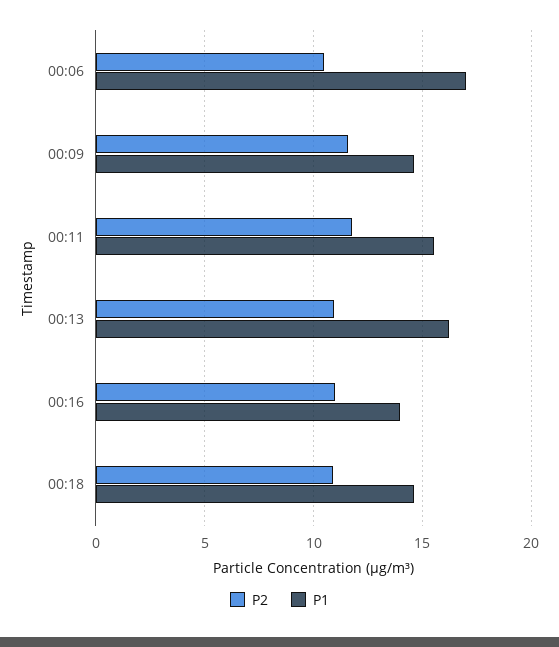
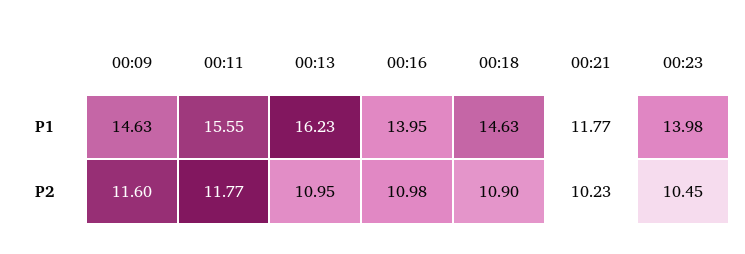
P2, 00:06: 10.5 -> none
P1, 00:06: 17 -> none
P1, 00:21: none -> 11.77
P1, 00:23: none -> 13.98
P2, 00:21: none -> 10.23
P2, 00:23: none -> 10.45

